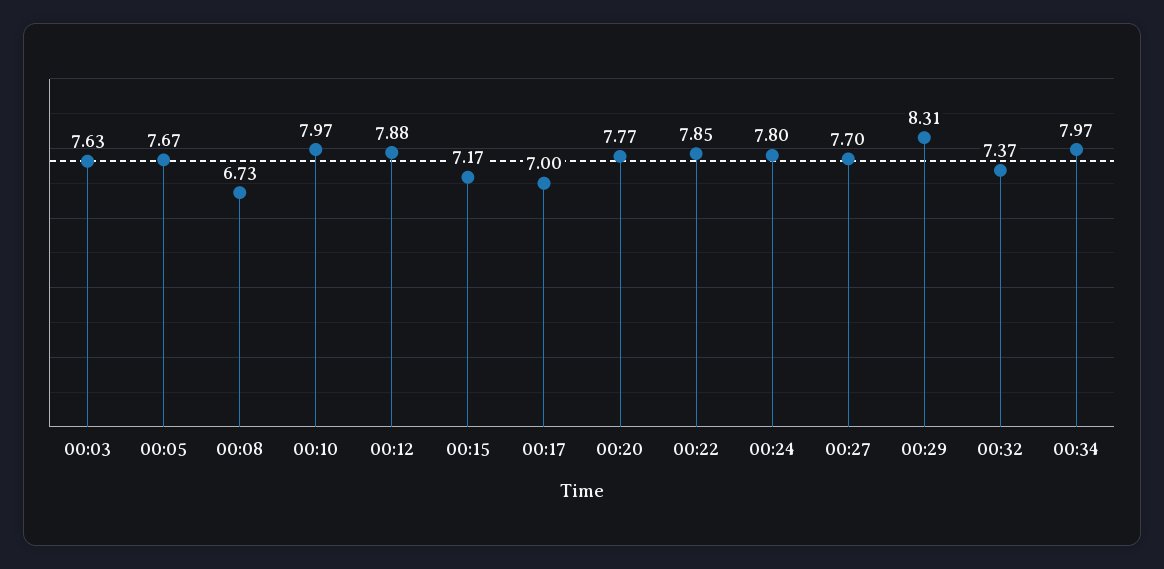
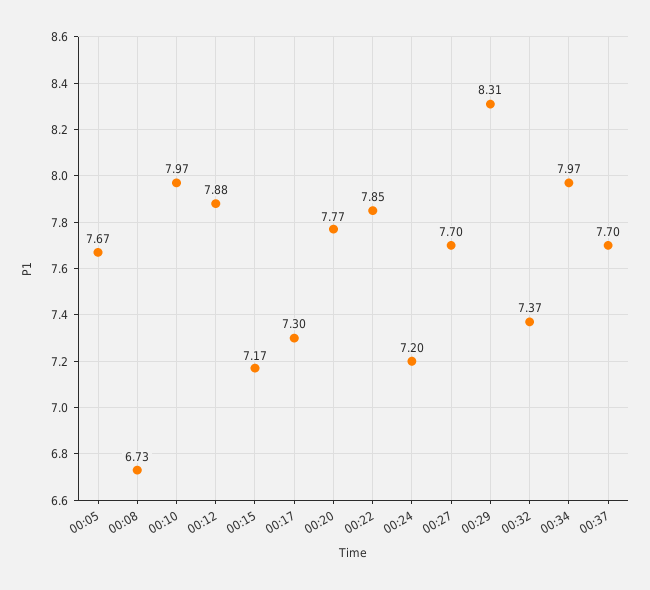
00:03: 7.63 -> none
00:17: 7 -> 7.3
00:24: 7.8 -> 7.2
00:37: none -> 7.7

